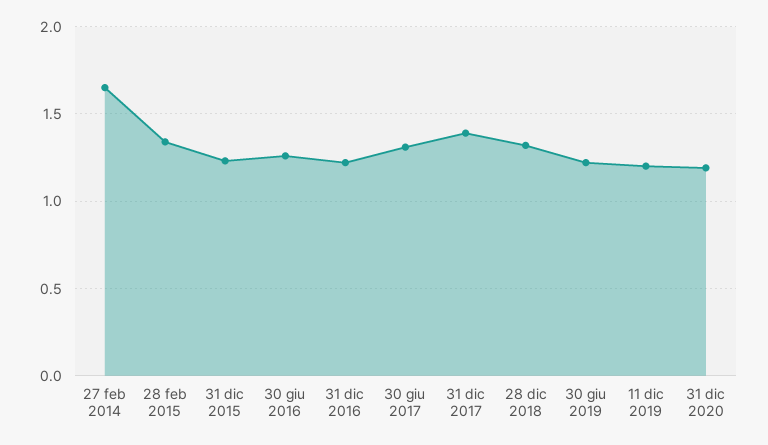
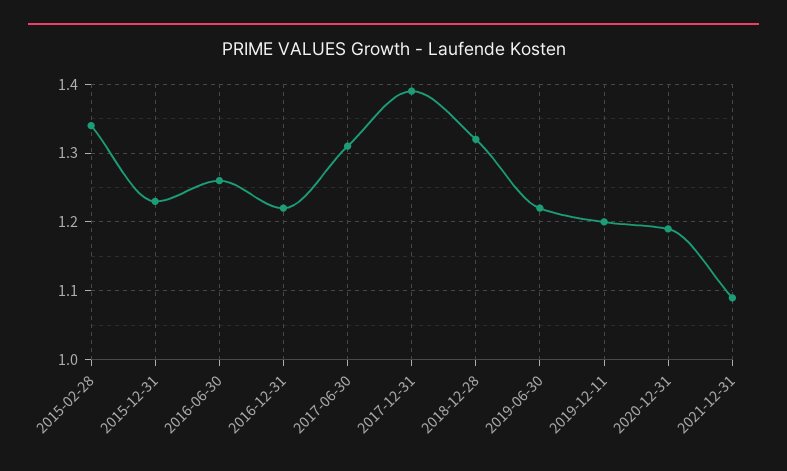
27 feb 2014: 1.65 -> none
2021-12-31: none -> 1.09

